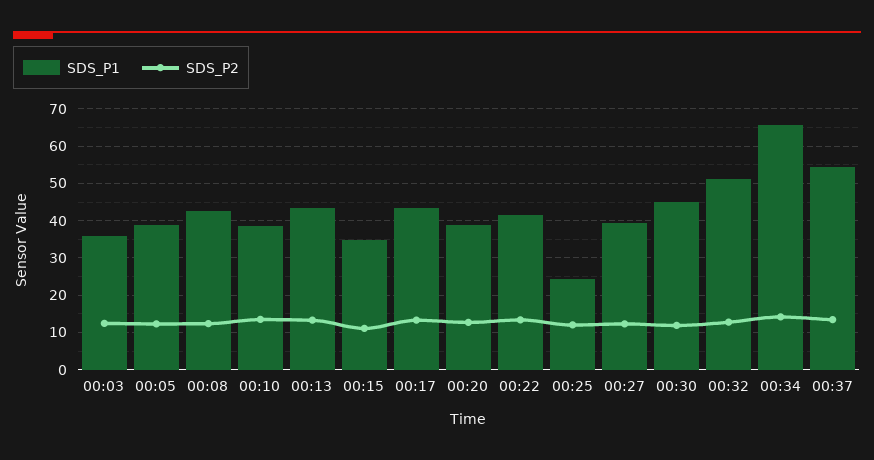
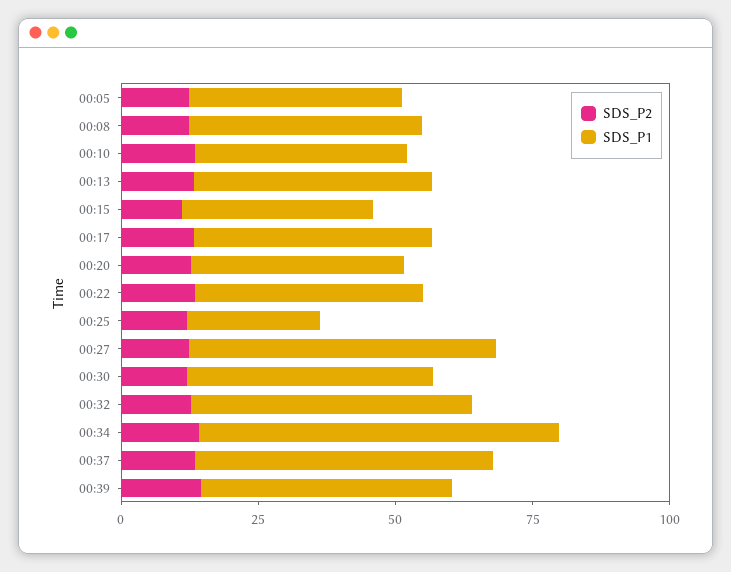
SDS_P1, 00:03: 36 -> none
SDS_P2, 00:03: 12 -> none
SDS_P1, 00:27: 40 -> 55
SDS_P2, 00:39: none -> 15
SDS_P1, 00:39: none -> 45

